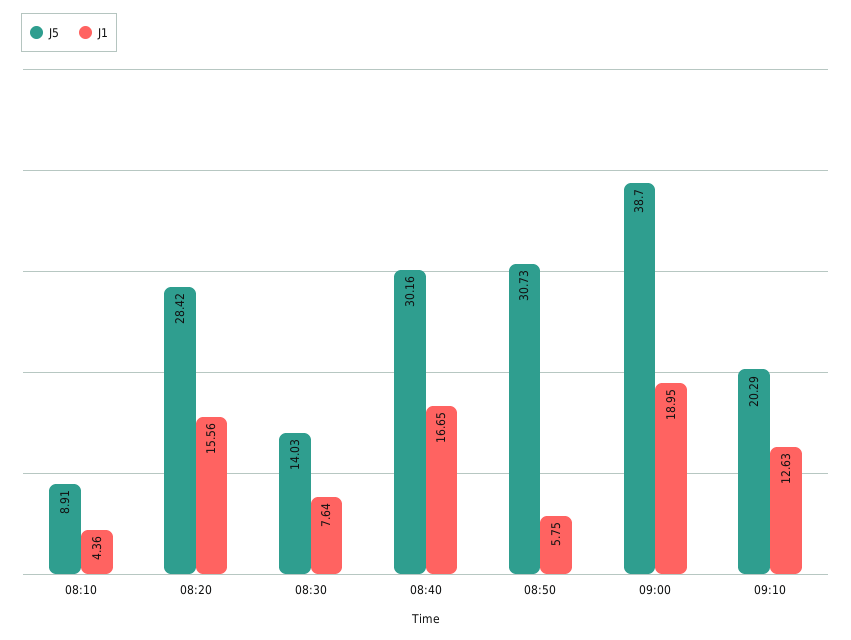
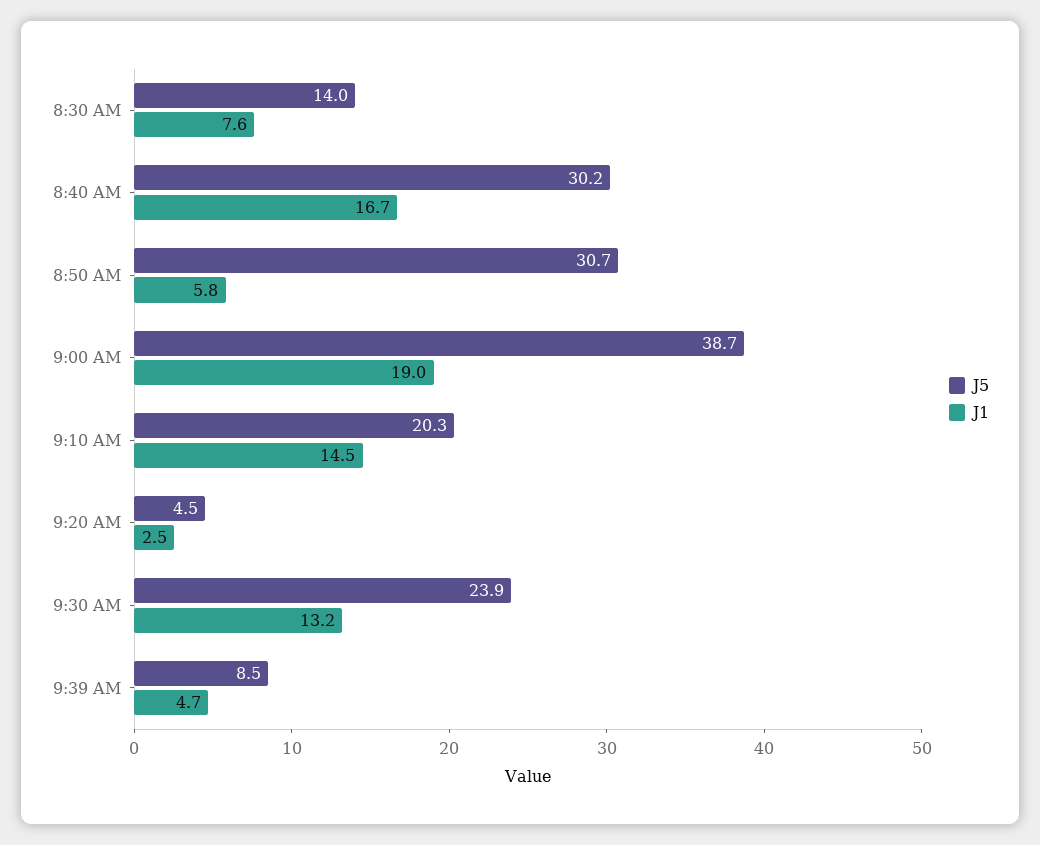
J5, 08:10: 8.91 -> none
J1, 08:10: 4.36 -> none
J5, 08:20: 28.42 -> none
J1, 08:20: 15.56 -> none
J1, 09:10: 12.63 -> 14.5
J5, 9:20 AM: none -> 4.5
J1, 9:20 AM: none -> 2.5
J5, 9:30 AM: none -> 23.9
J1, 9:30 AM: none -> 13.2
J5, 9:39 AM: none -> 8.5
J1, 9:39 AM: none -> 4.7

